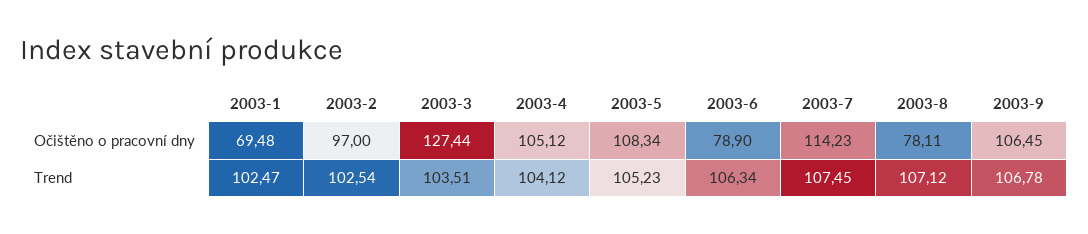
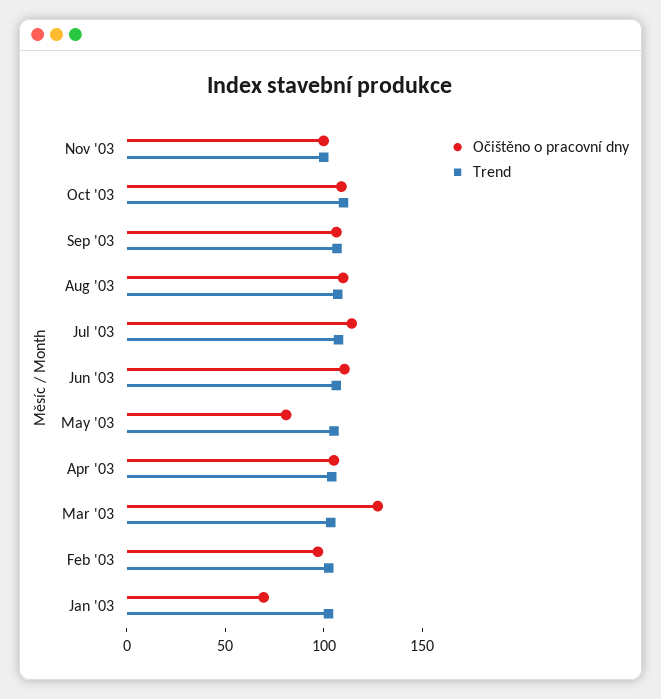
Očištěno o pracovní dny, 2003-5: 108.34 -> 80
Očištěno o pracovní dny, 2003-6: 78.9 -> 110
Očištěno o pracovní dny, 2003-8: 78.11 -> 110
Očištěno o pracovní dny, Nov '03: none -> 100
Trend, Nov '03: none -> 100
Očištěno o pracovní dny, Oct '03: none -> 110
Trend, Oct '03: none -> 110

